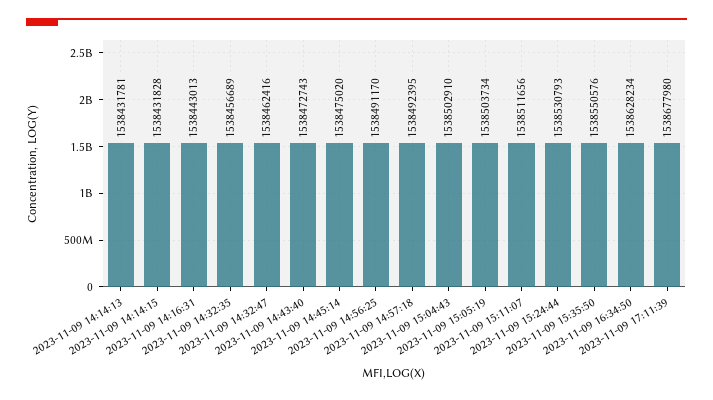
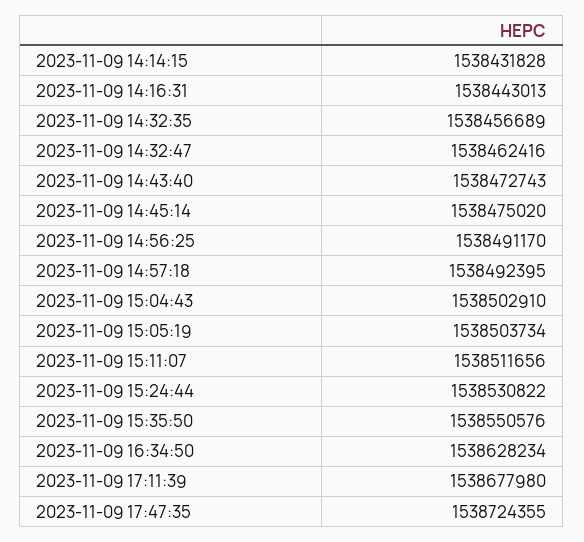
2023-11-09 14:14:13: 1538431781 -> none
2023-11-09 15:24:44: 1538530793 -> 1538530822
2023-11-09 17:47:35: none -> 1538724355

